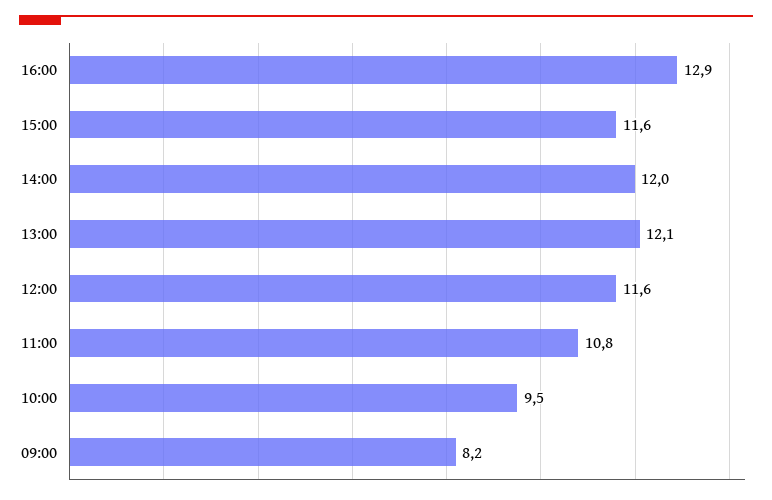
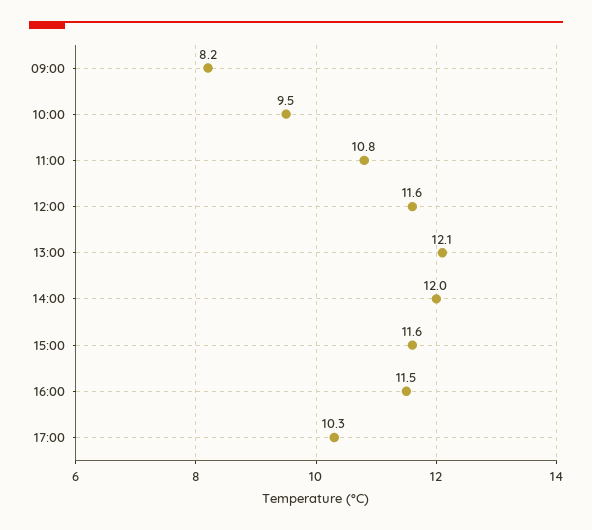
16:00: 12.9 -> 11.5
17:00: none -> 10.3

